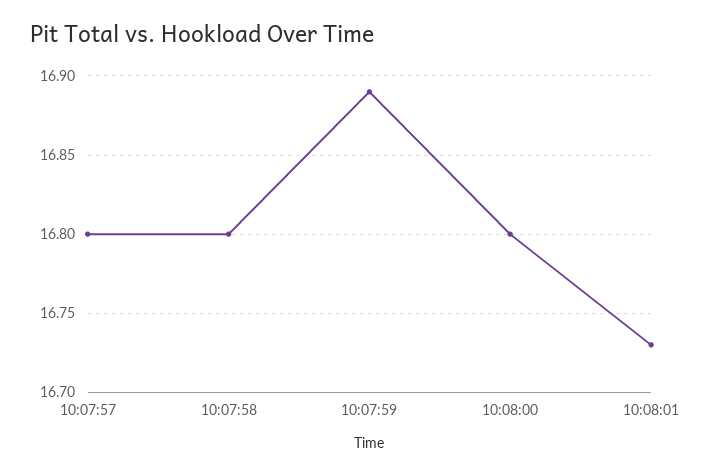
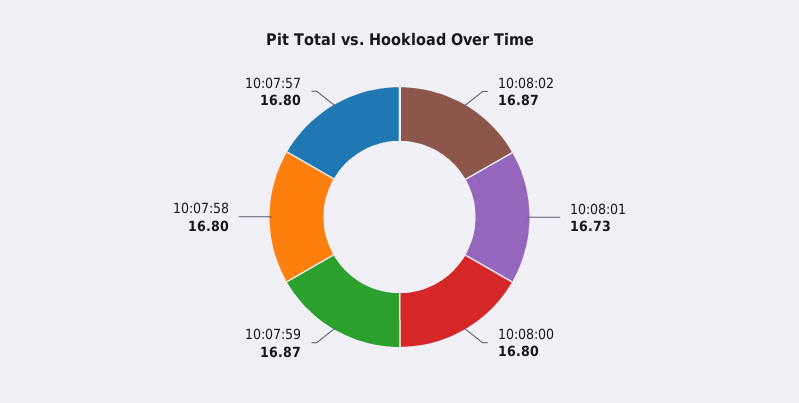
10:07:59: 16.89 -> 16.87
10:08:02: none -> 16.87

